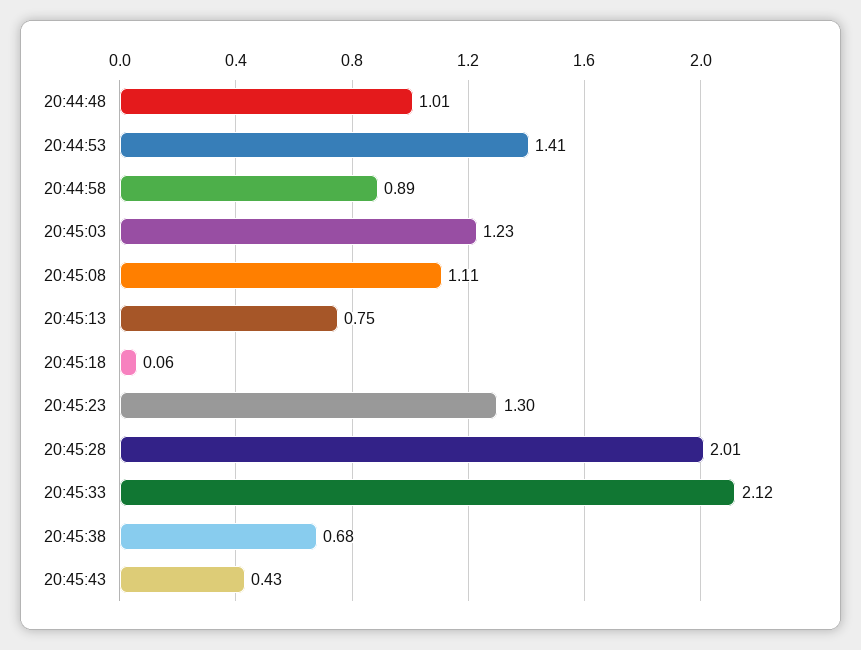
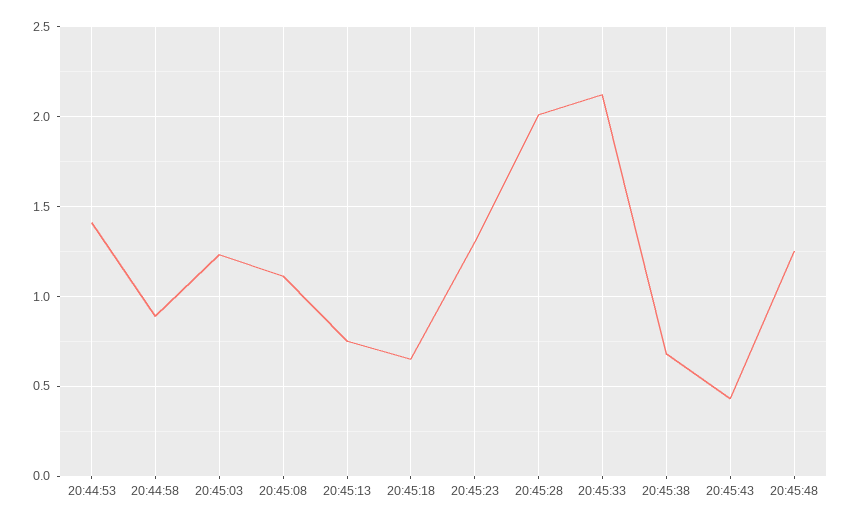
20:44:48: 1.01 -> none
20:45:18: 0.06 -> 0.65
20:45:48: none -> 1.25

